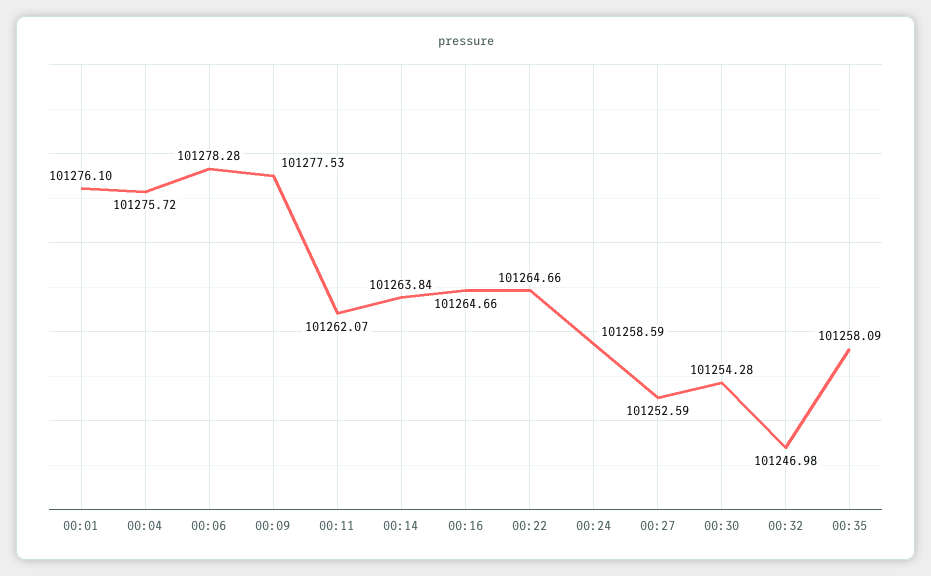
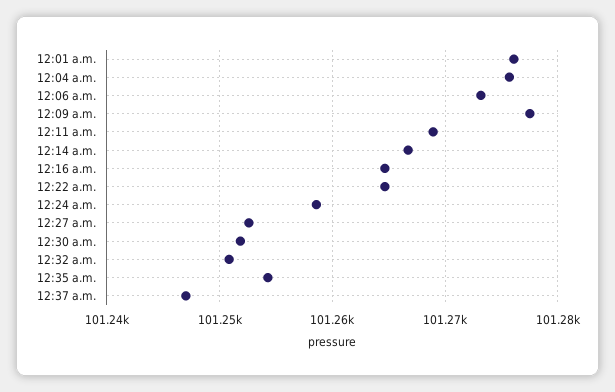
00:06: 101278.28 -> 101273
00:11: 101262.07 -> 101269
00:14: 101263.84 -> 101267
00:30: 101254.28 -> 101252
00:32: 101246.98 -> 101251
00:35: 101258.09 -> 101254
12:37 a.m.: none -> 101247

